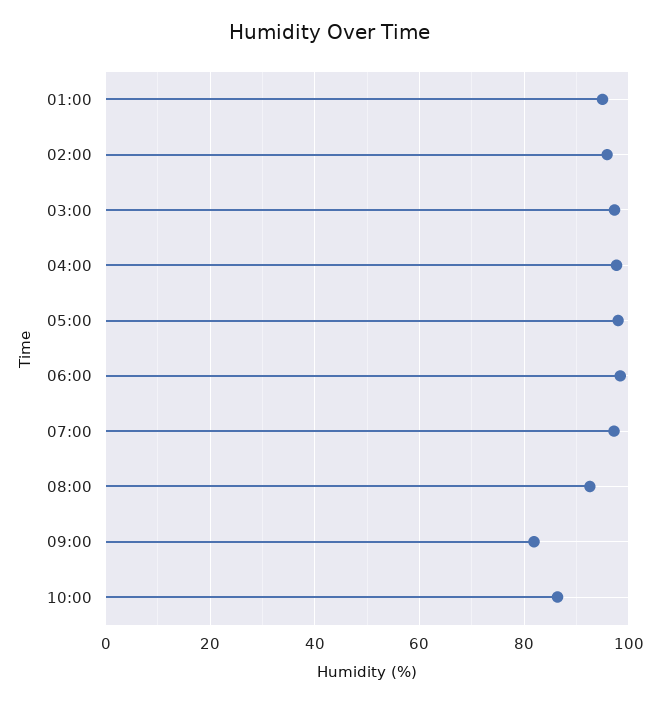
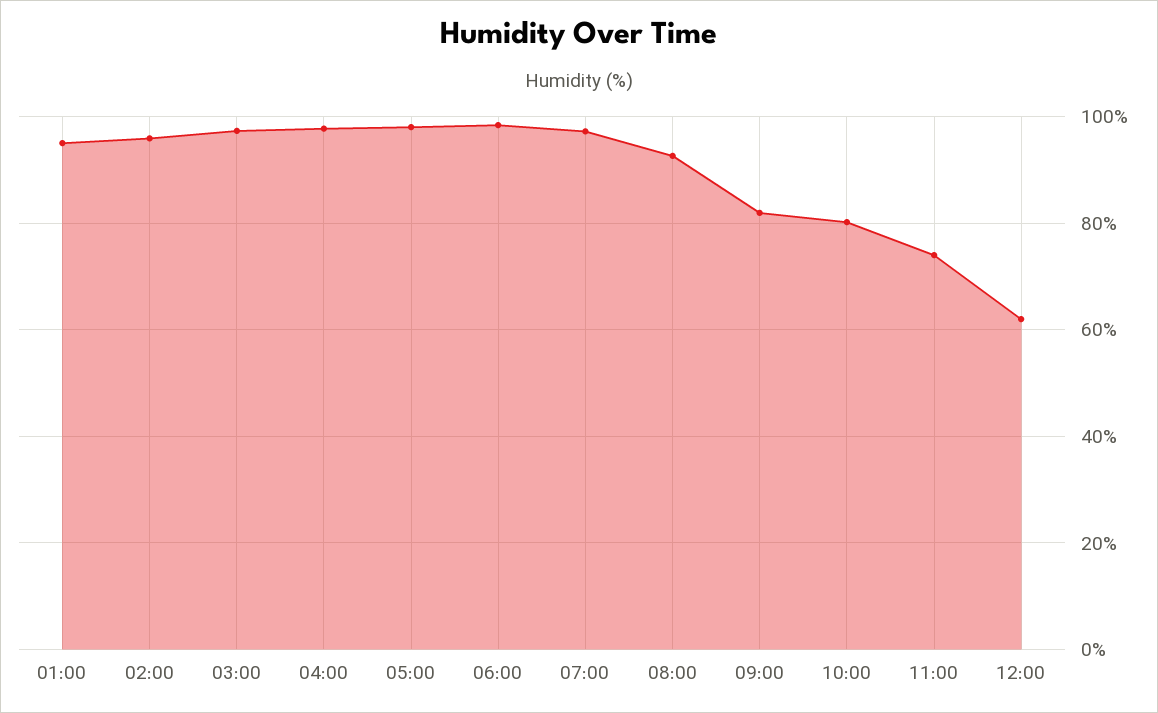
10:00: 86 -> 80
11:00: none -> 74
12:00: none -> 62

